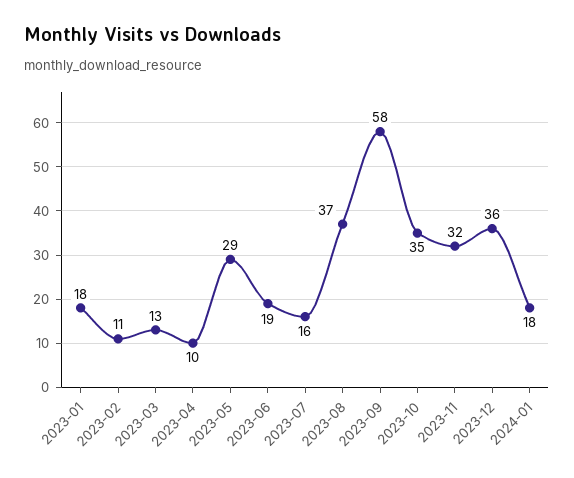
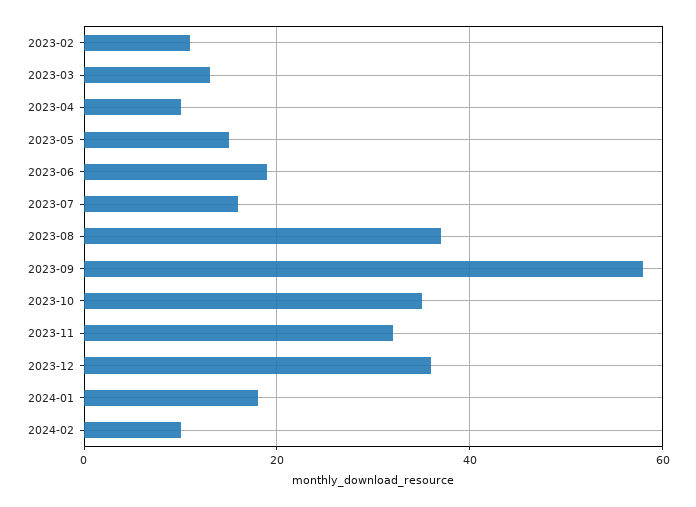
2023-01: 18 -> none
2023-05: 29 -> 15
2024-02: none -> 10

